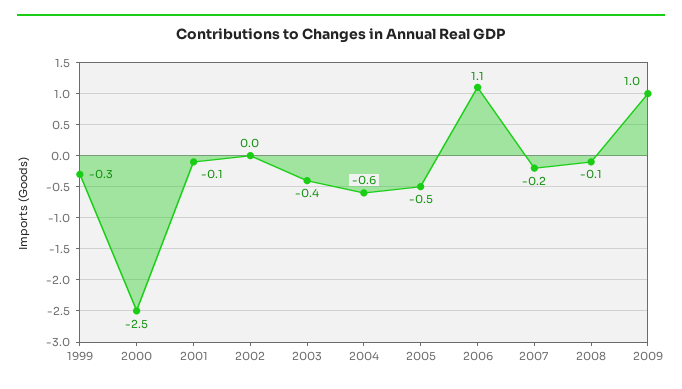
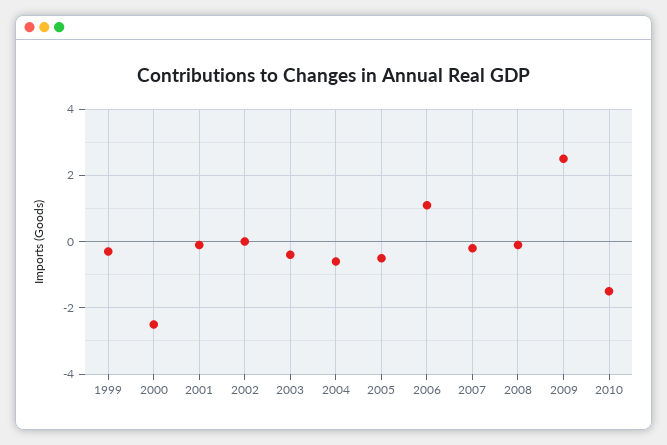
2009: 1 -> 2.5
2010: none -> -1.5

